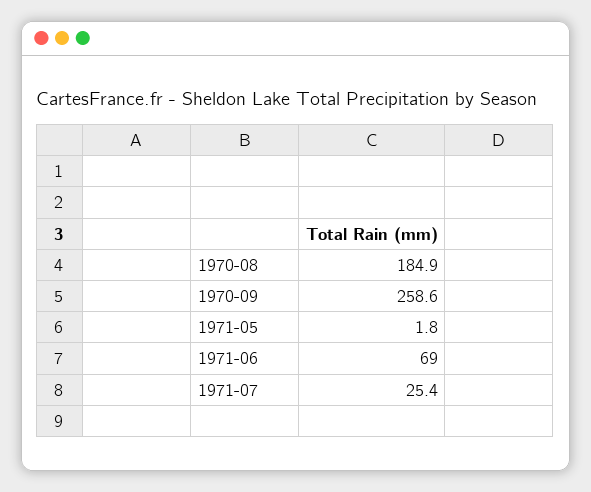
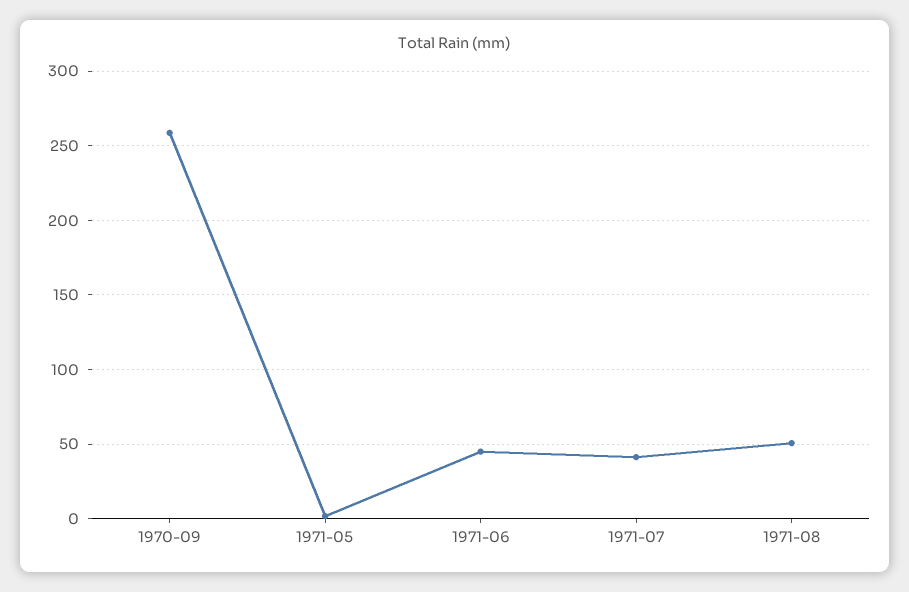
1970-08: 184.9 -> none
1971-06: 69 -> 45
1971-07: 25.4 -> 40
1971-08: none -> 50

